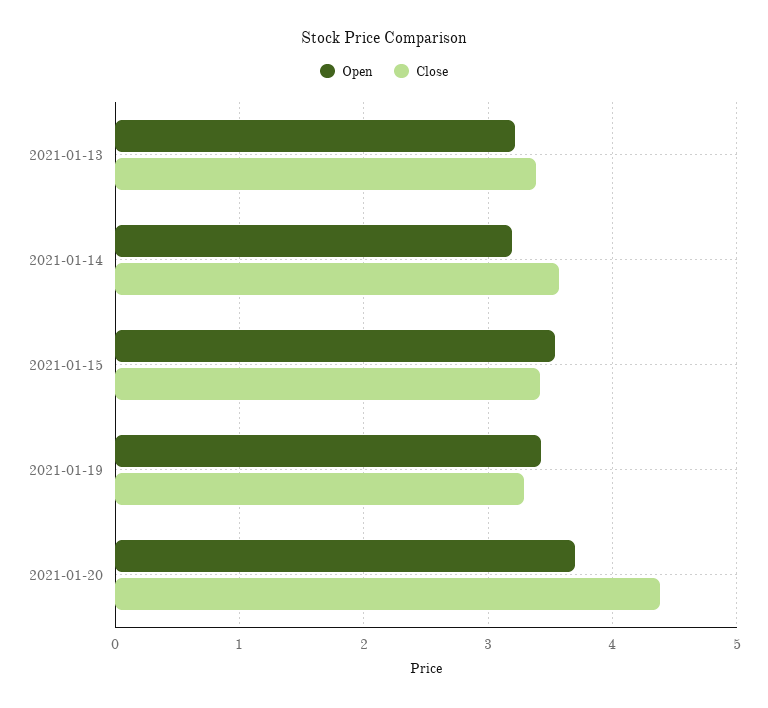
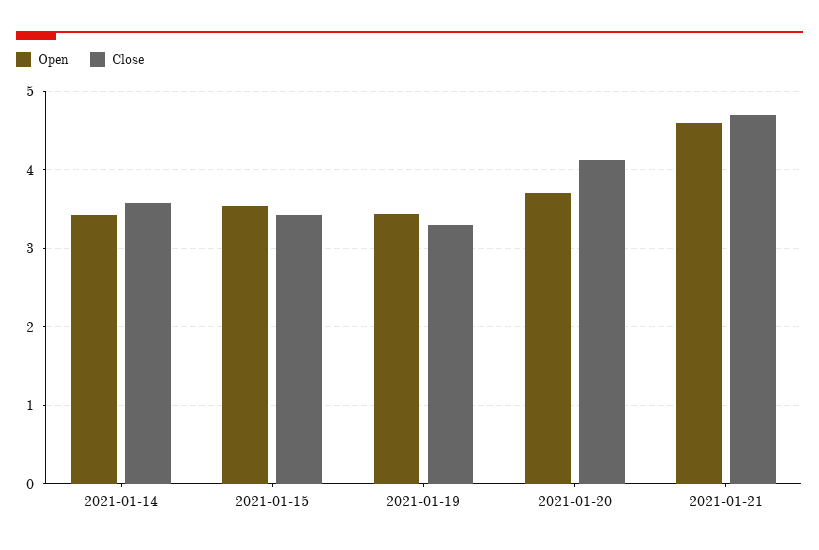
Open, 2021-01-13: 3.2 -> none
Close, 2021-01-13: 3.4 -> none
Open, 2021-01-14: 3.2 -> 3.4
Close, 2021-01-20: 4.4 -> 4.1
Open, 2021-01-21: none -> 4.6
Close, 2021-01-21: none -> 4.7

